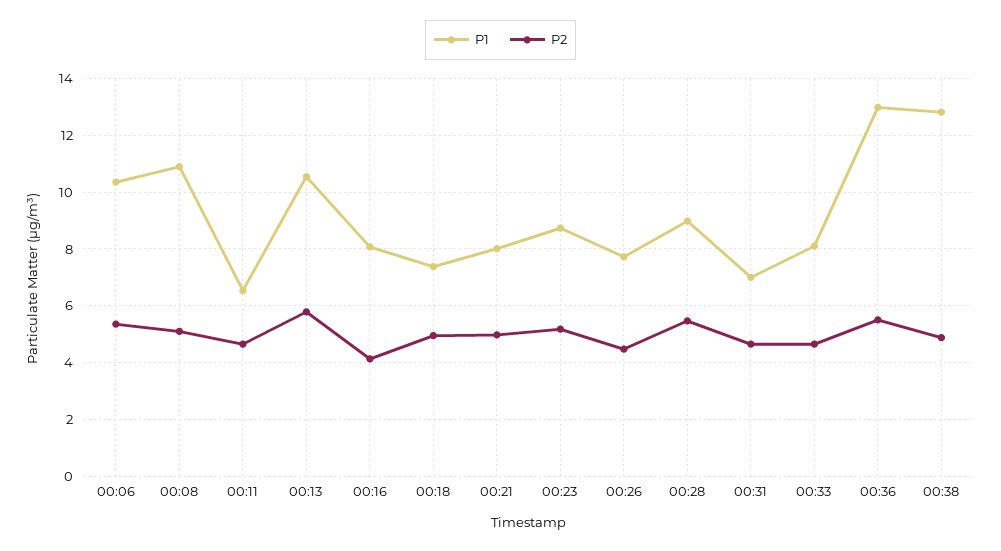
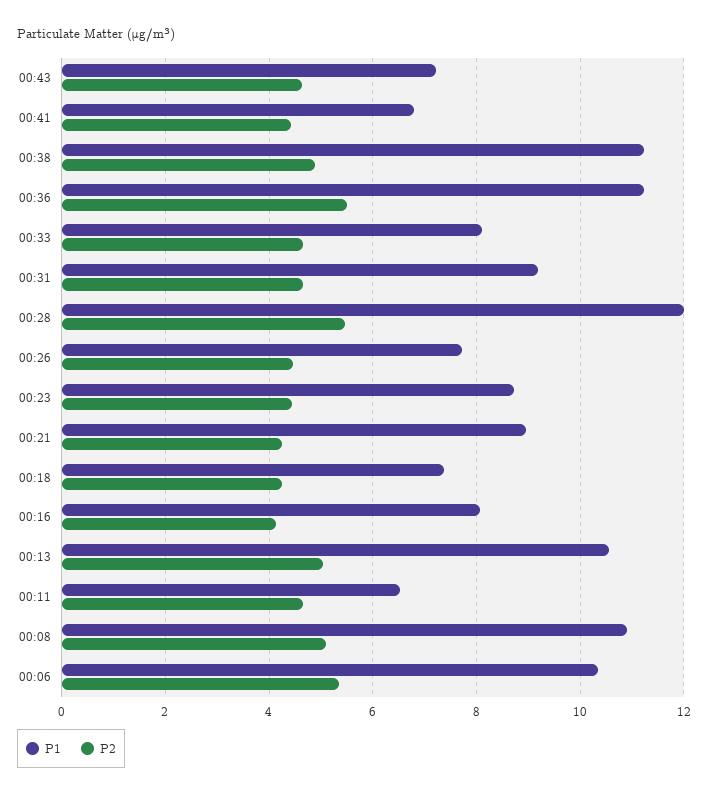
P2, 00:13: 5.75 -> 5
P2, 00:18: 5 -> 4.2
P1, 00:21: 8 -> 9
P2, 00:21: 5 -> 4.2
P2, 00:23: 5.25 -> 4.4
P1, 00:28: 9 -> 12
P1, 00:31: 7 -> 9.2
P1, 00:36: 13 -> 11.2
P1, 00:38: 12.75 -> 11.2
P1, 00:43: none -> 7.2
P2, 00:43: none -> 4.6
P1, 00:41: none -> 6.8
P2, 00:41: none -> 4.4

